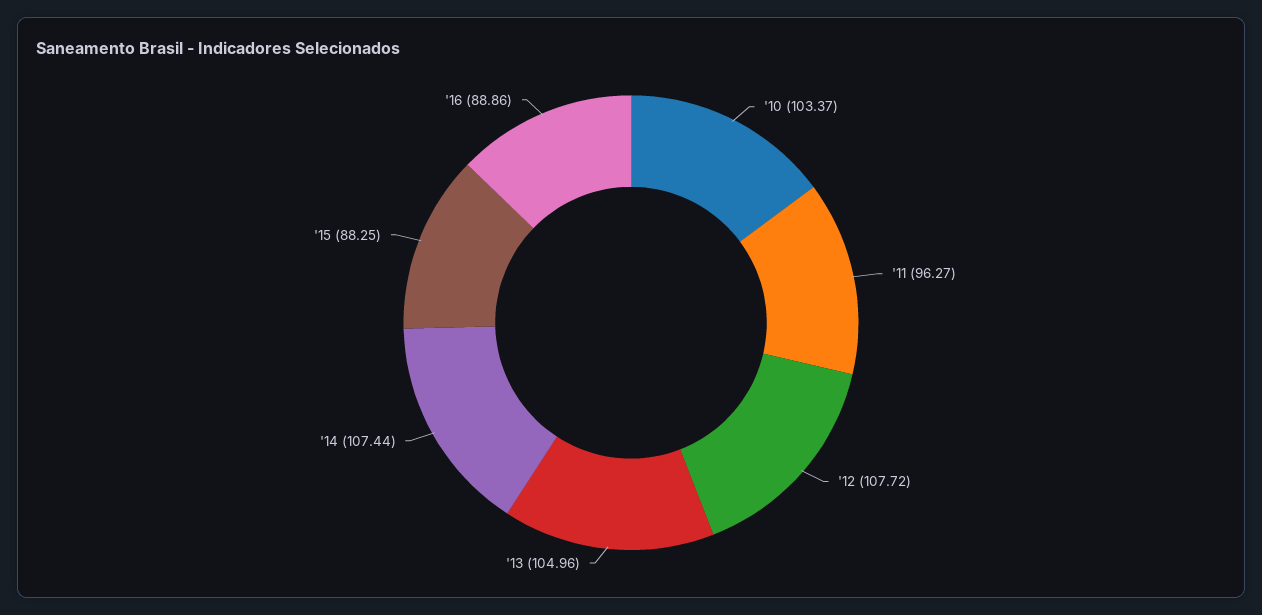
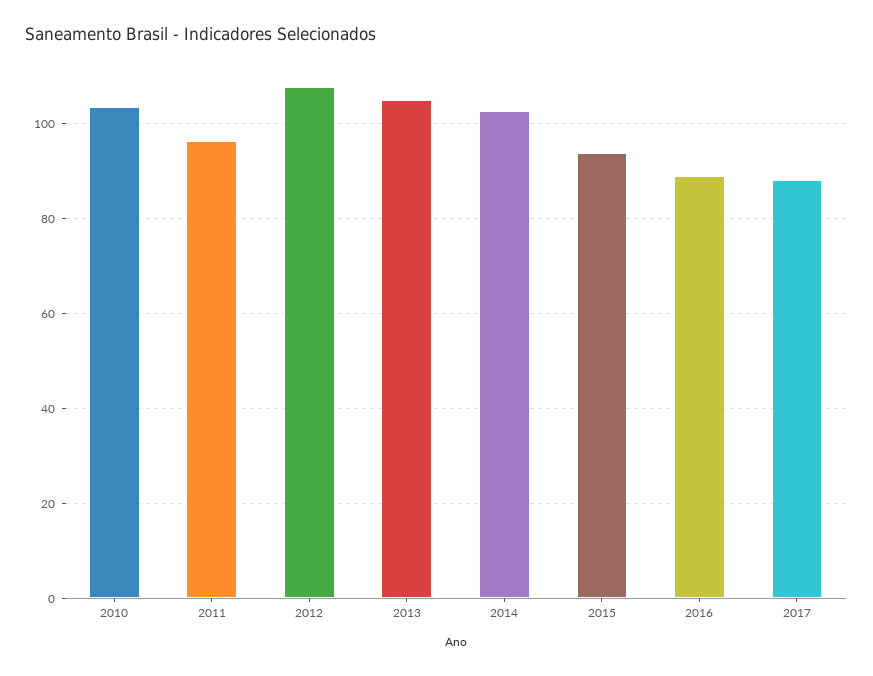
'14: 107.44 -> 102
'15: 88.25 -> 94
2017: none -> 88

